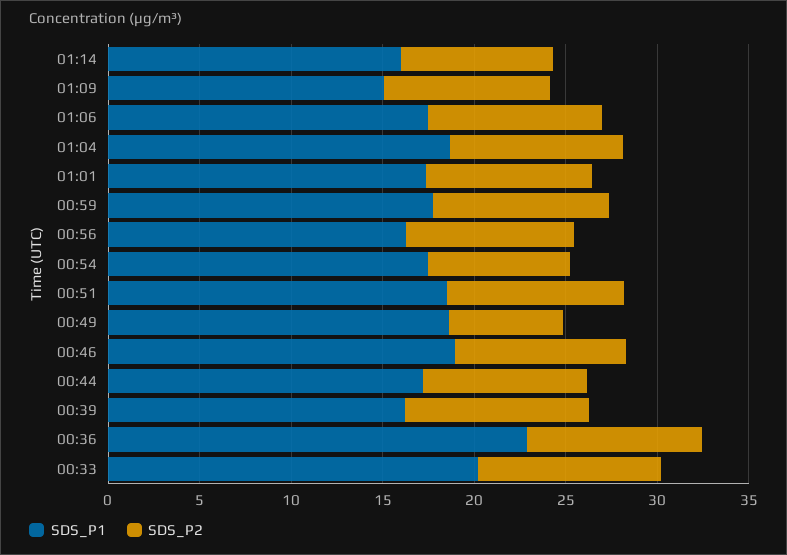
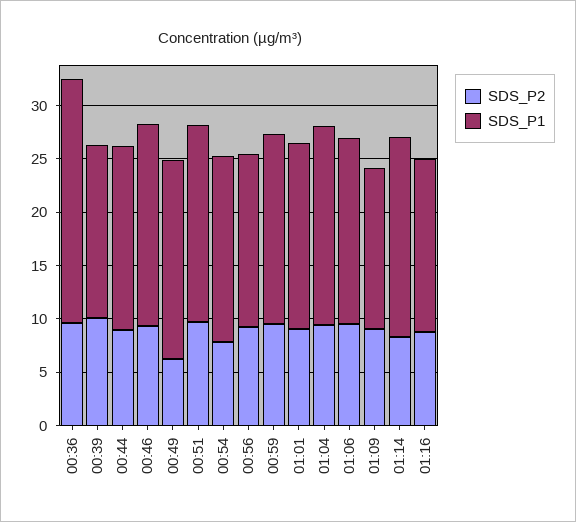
SDS_P1, 01:14: 16 -> 19
SDS_P1, 00:33: 20 -> none
SDS_P2, 00:33: 10 -> none
SDS_P2, 01:16: none -> 9
SDS_P1, 01:16: none -> 16

